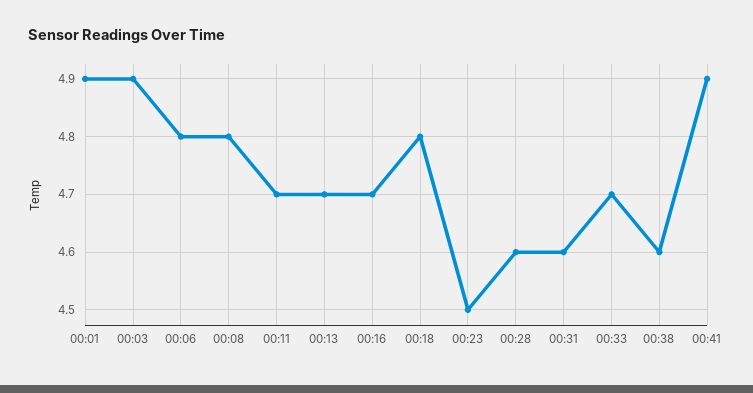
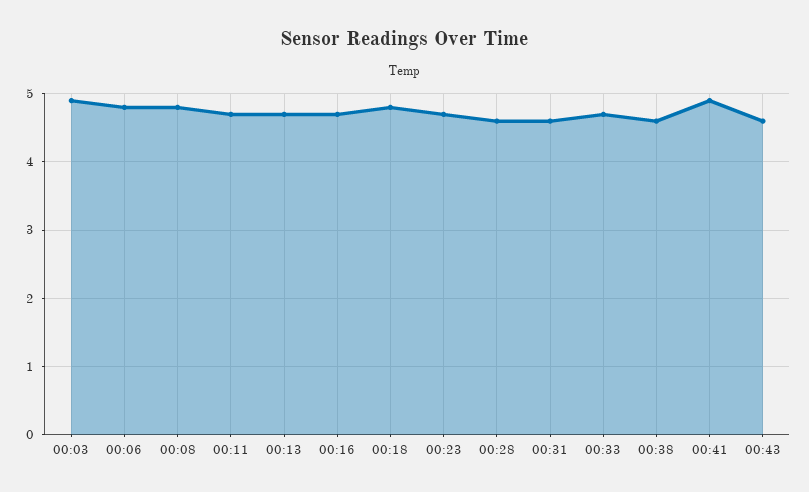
00:01: 4.9 -> none
00:23: 4.5 -> 4.7
00:43: none -> 4.6

